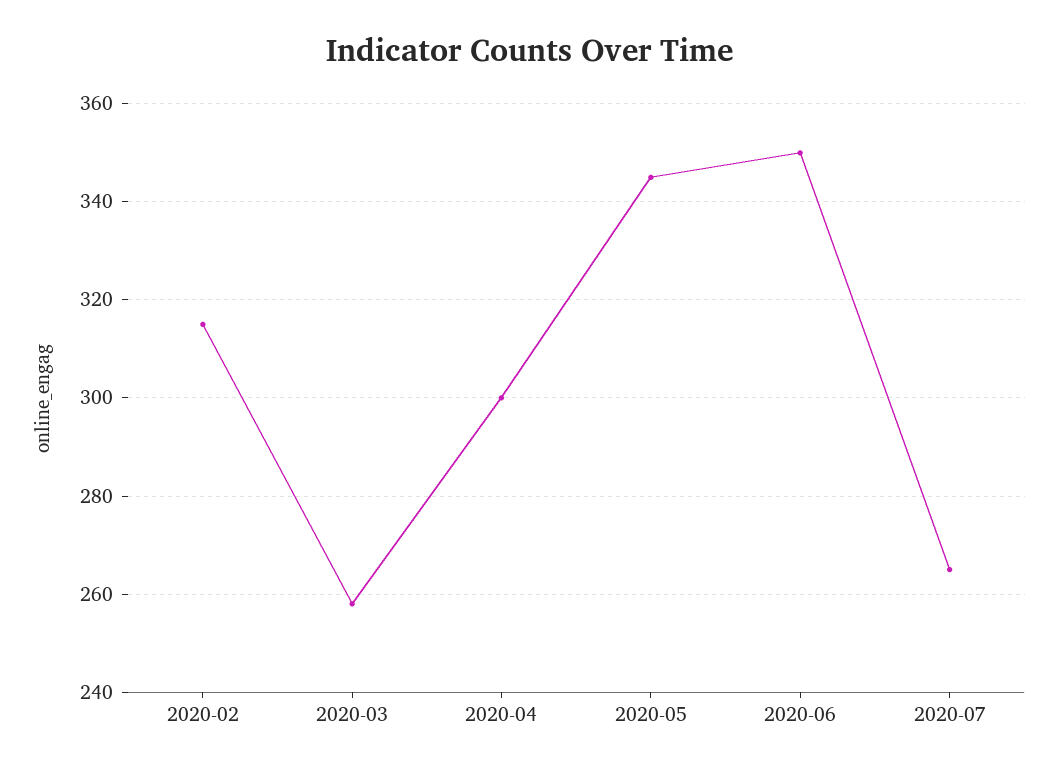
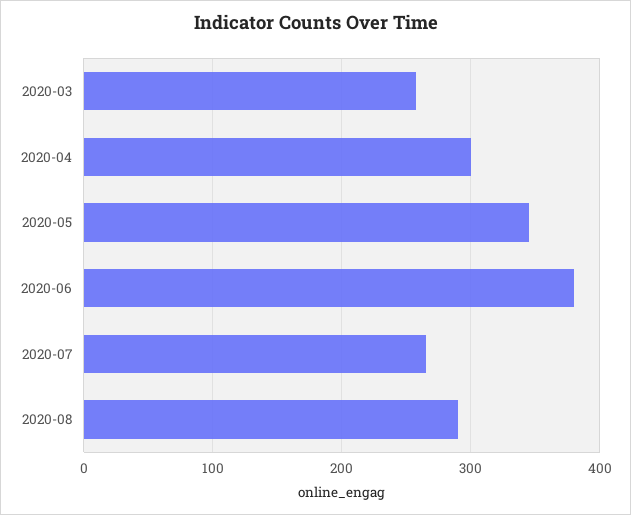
2020-02: 315 -> none
2020-06: 350 -> 380
2020-08: none -> 290

